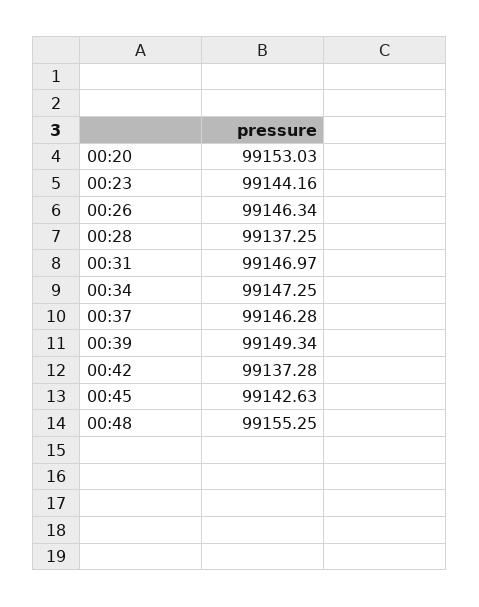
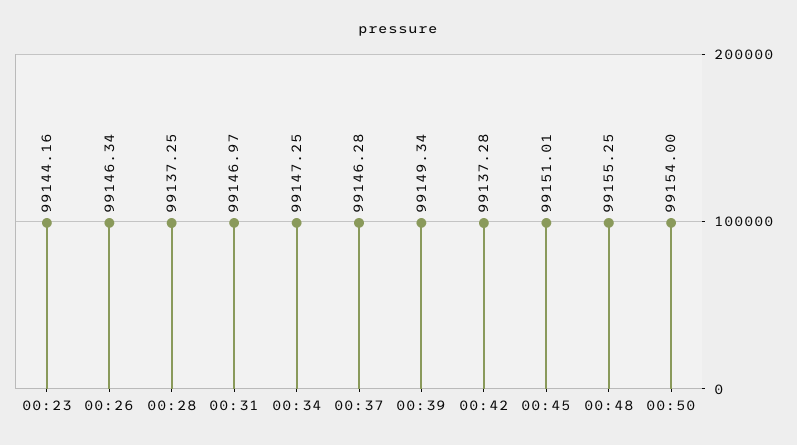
00:20: 99153.03 -> none
00:45: 99142.63 -> 99151.01
00:50: none -> 99154

